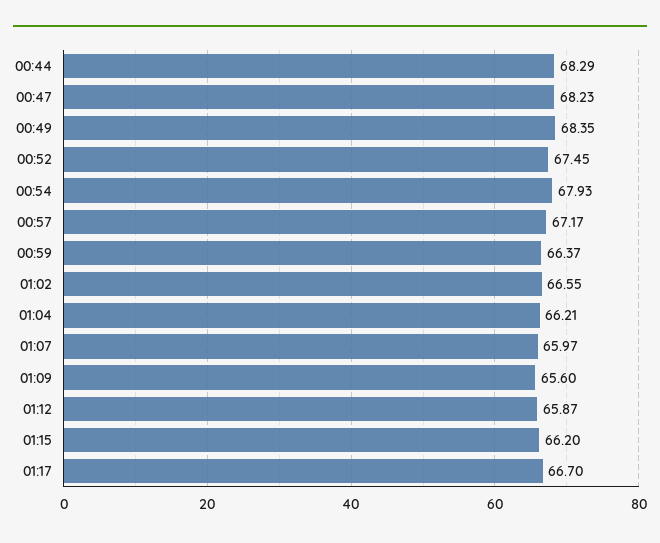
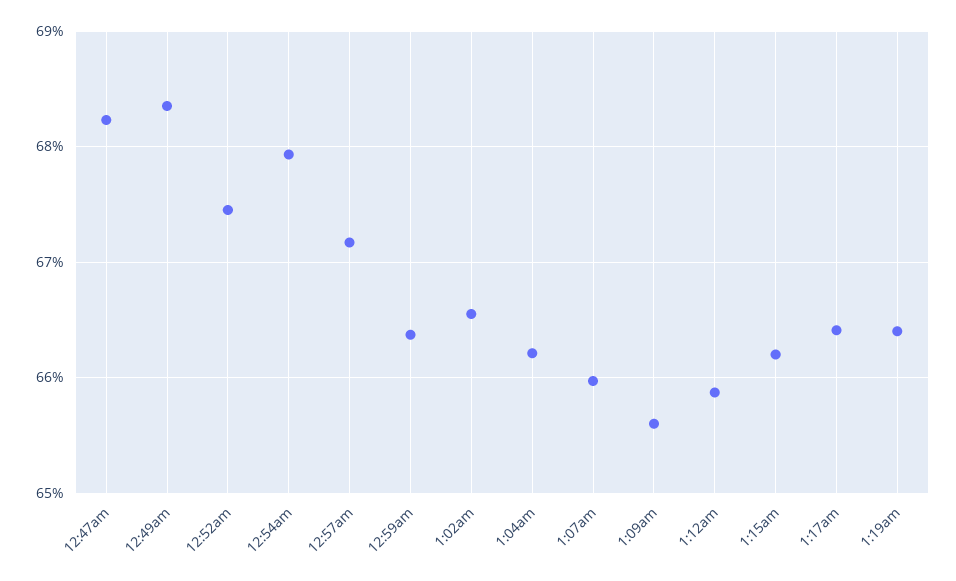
00:44: 68.29 -> none
01:17: 66.7 -> 66.4
1:19am: none -> 66.4

